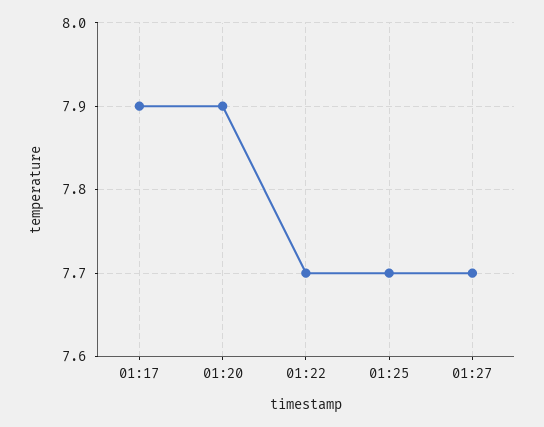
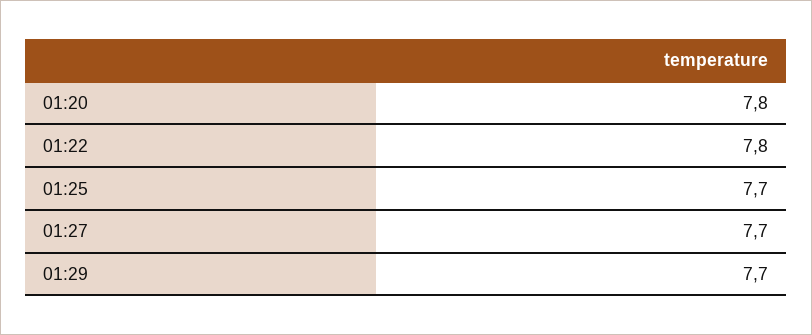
01:17: 7.9 -> none
01:20: 7.9 -> 7.8
01:22: 7.7 -> 7.8
01:29: none -> 7.7

